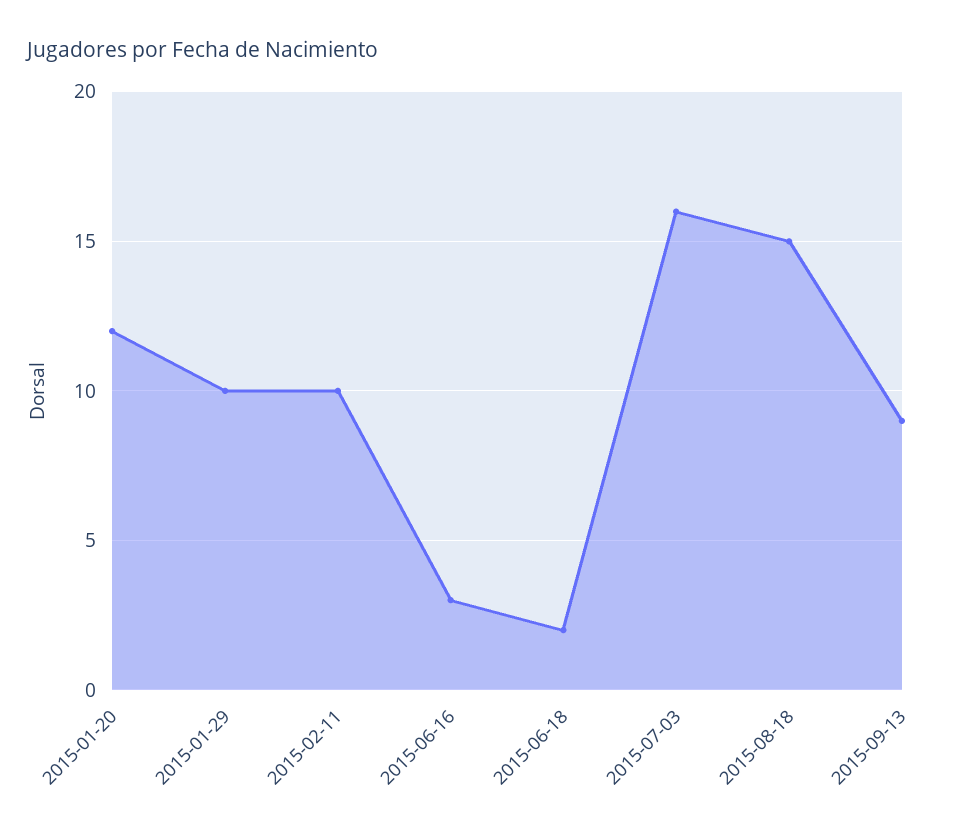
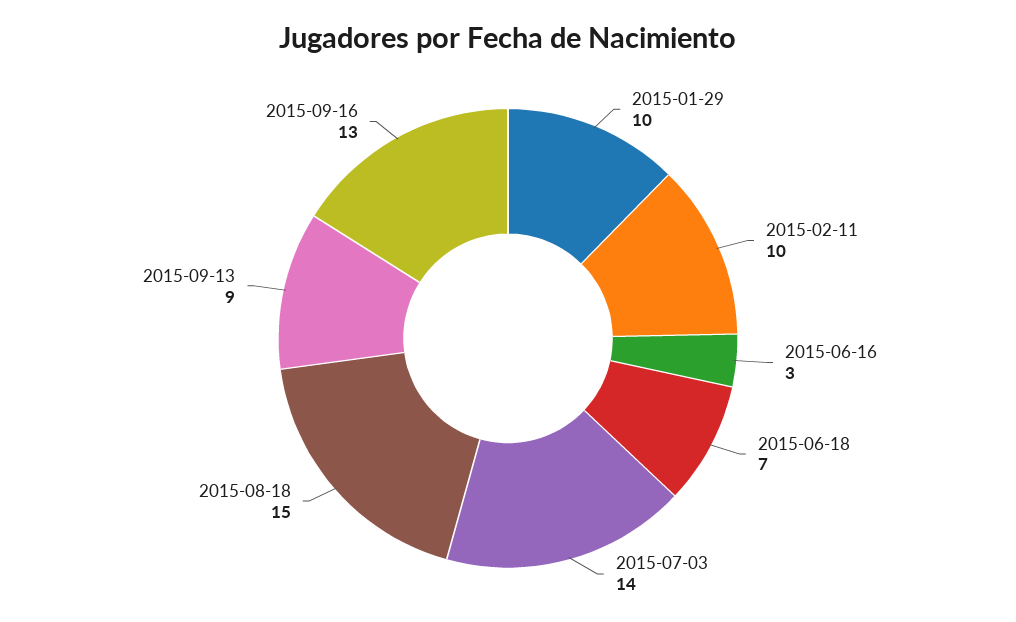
2015-01-20: 12 -> none
2015-06-18: 2 -> 7
2015-07-03: 16 -> 14
2015-09-16: none -> 13

